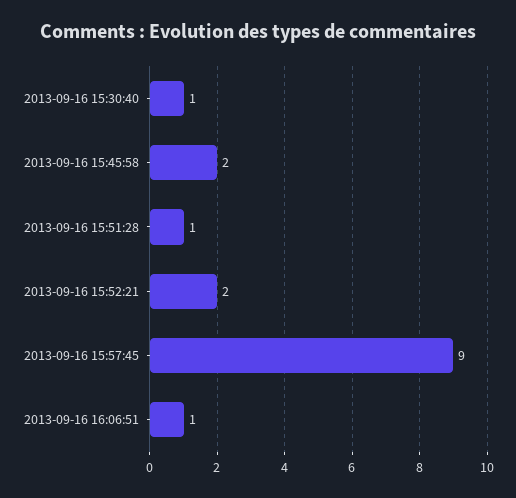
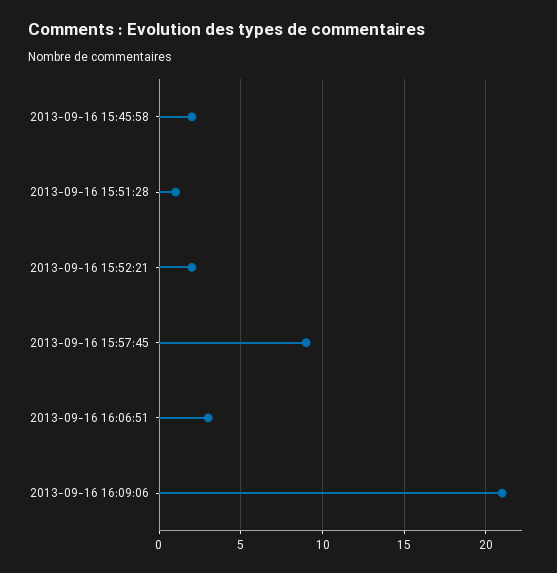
2013-09-16 15:30:40: 1 -> none
2013-09-16 16:06:51: 1 -> 3
2013-09-16 16:09:06: none -> 21

